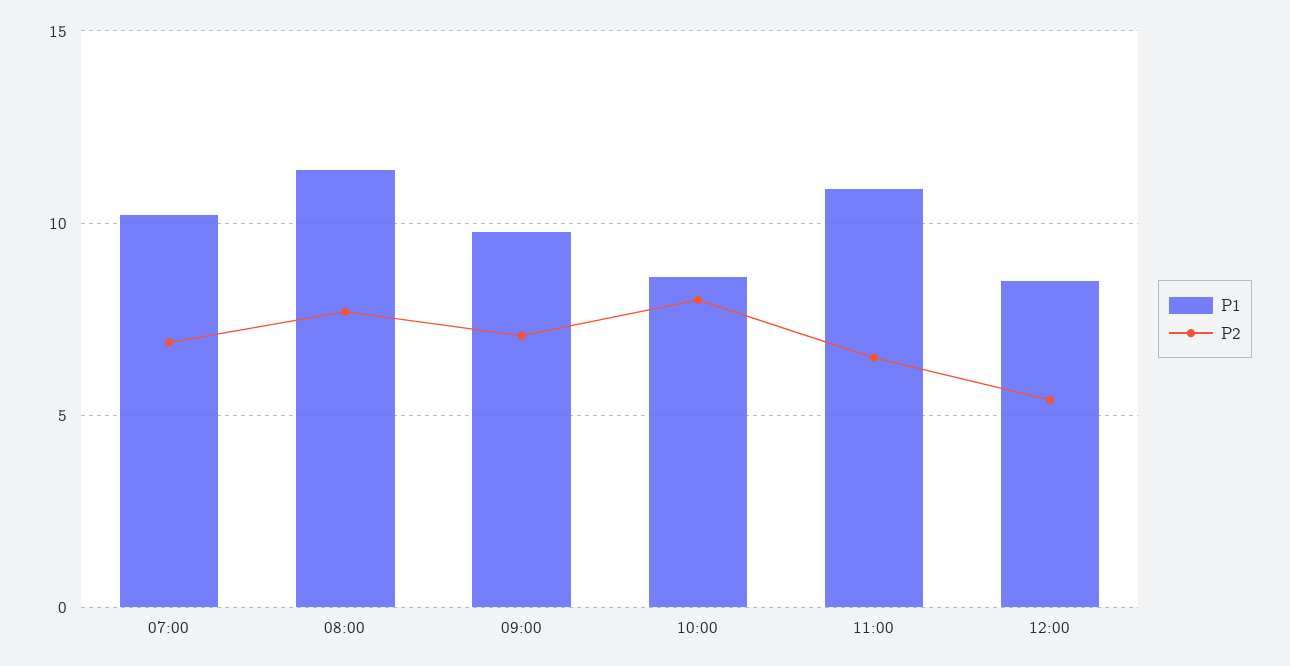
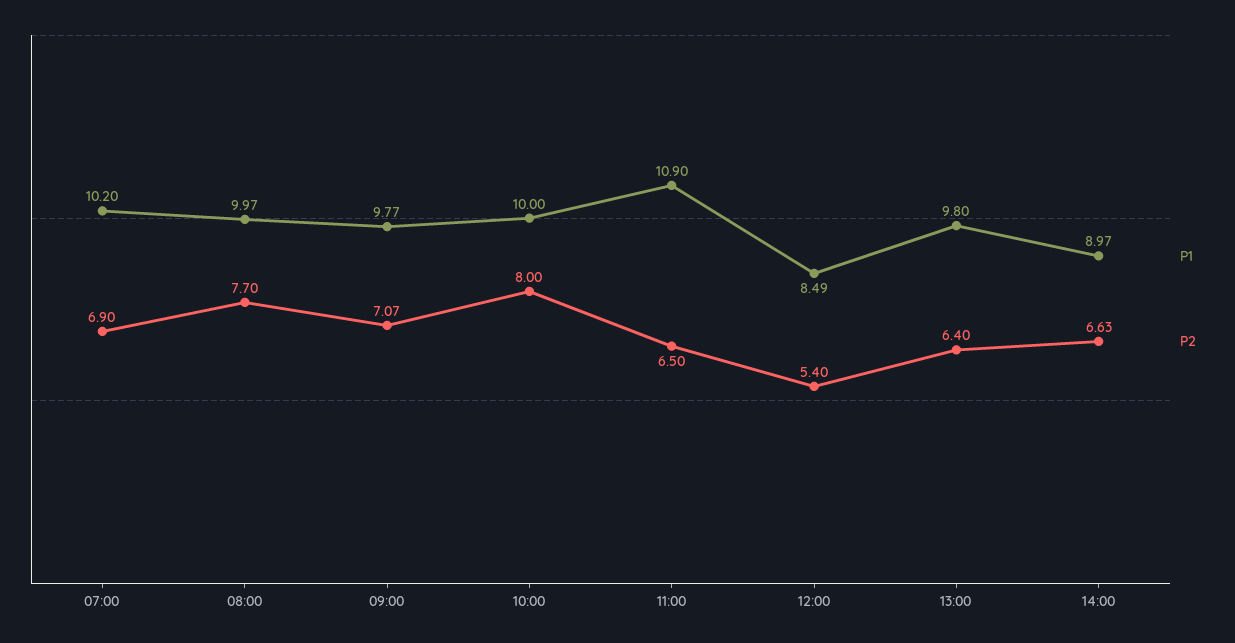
P1, 08:00: 11.5 -> 9.97
P1, 10:00: 8.5 -> 10
P1, 13:00: none -> 9.8
P2, 13:00: none -> 6.4
P1, 14:00: none -> 8.97
P2, 14:00: none -> 6.63

